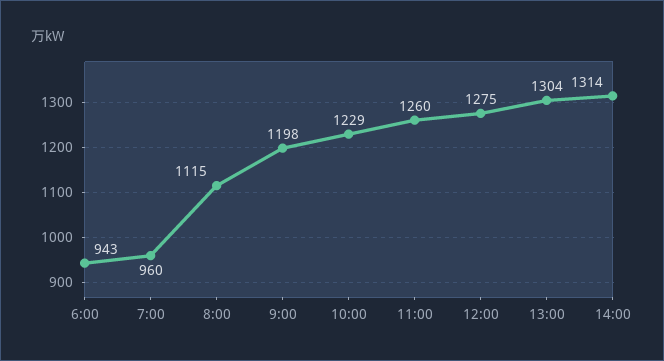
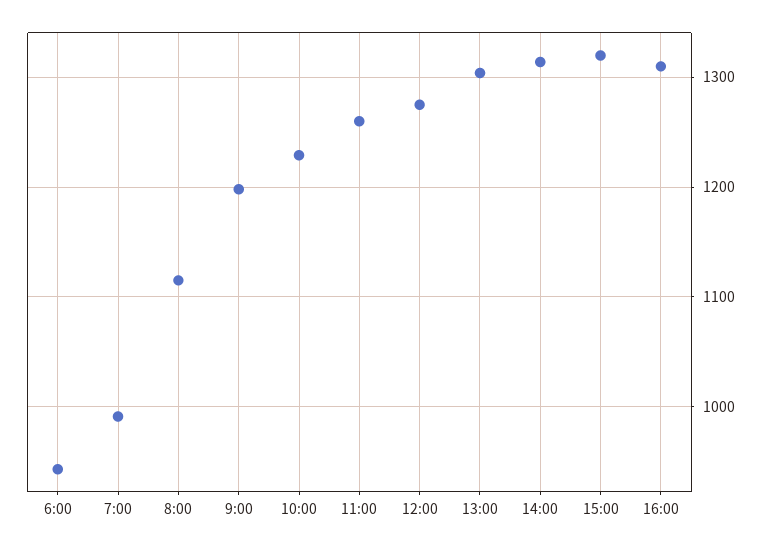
7:00: 960 -> 990
15:00: none -> 1320
16:00: none -> 1310

